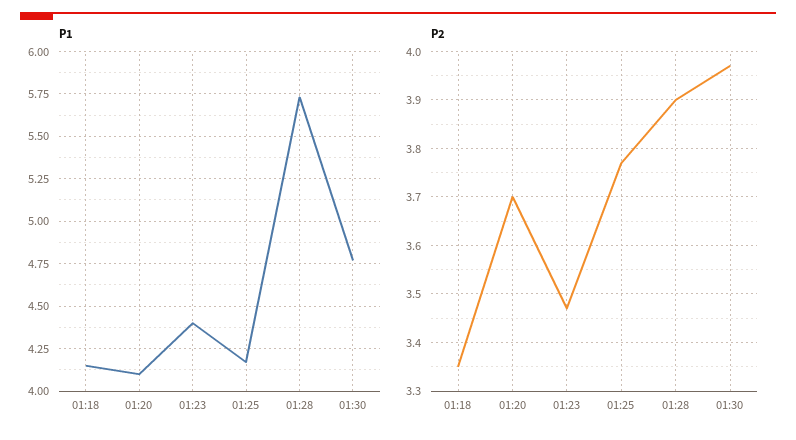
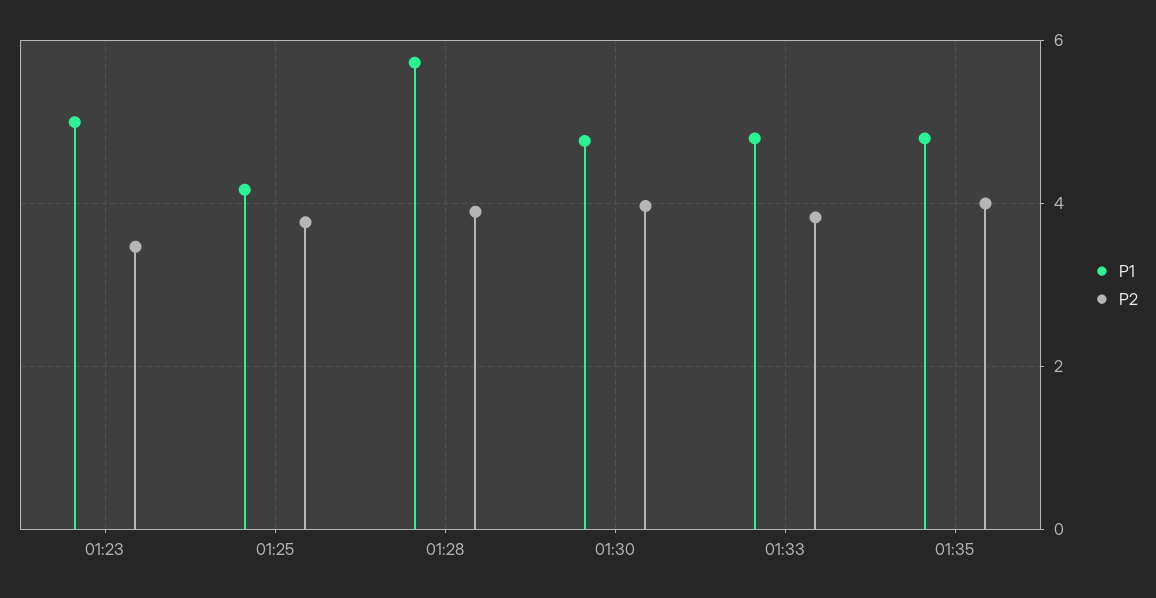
P1, 01:18: 4.15 -> none
P1, 01:20: 4.1 -> none
P1, 01:23: 4.4 -> 5
P2, 01:18: 3.35 -> none
P2, 01:20: 3.7 -> none
P1, 01:33: none -> 4.8
P2, 01:33: none -> 3.8
P1, 01:35: none -> 4.8
P2, 01:35: none -> 4

